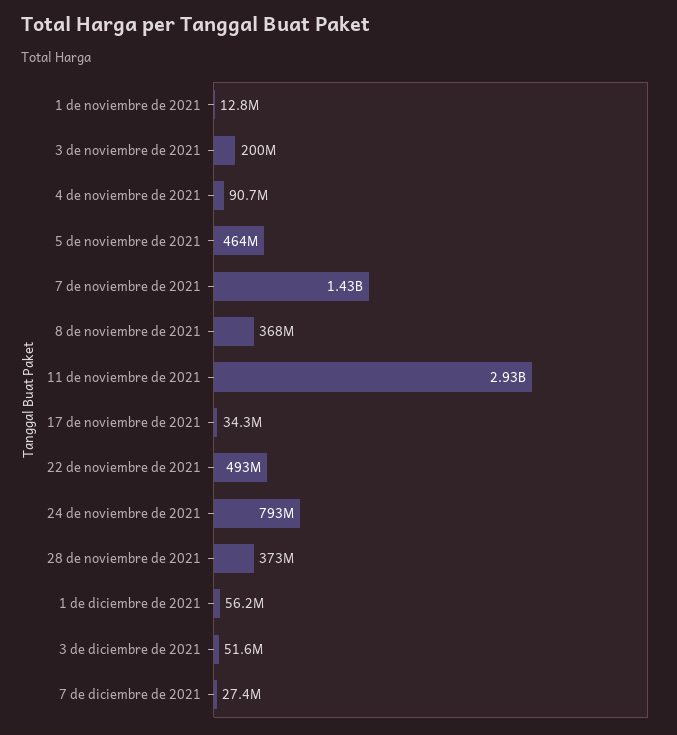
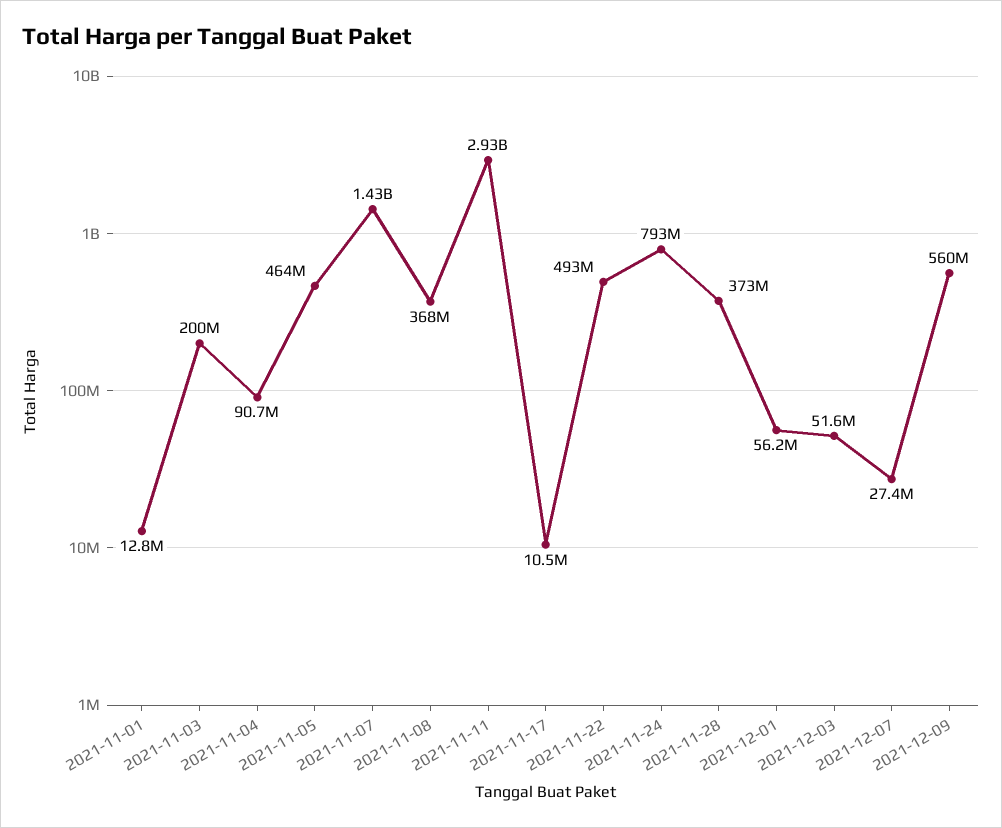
17 de noviembre de 2021: 34300000 -> 10500000
2021-12-09: none -> 560000000

